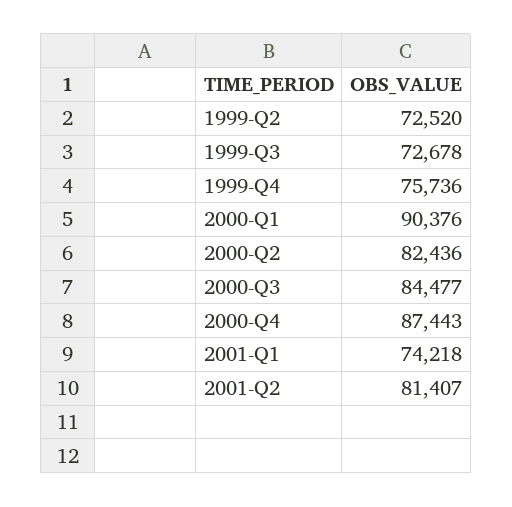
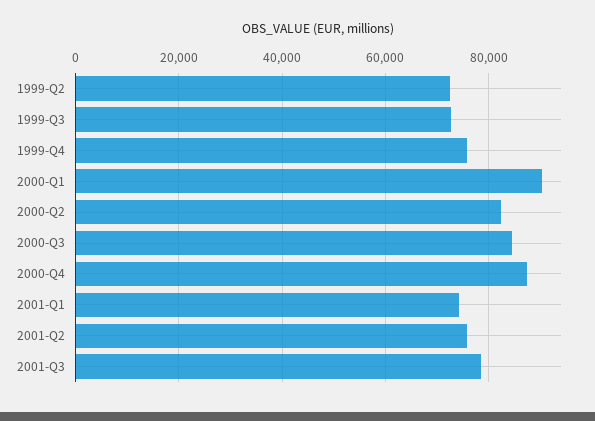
2001-Q2: 81407 -> 76000
2001-Q3: none -> 78000

